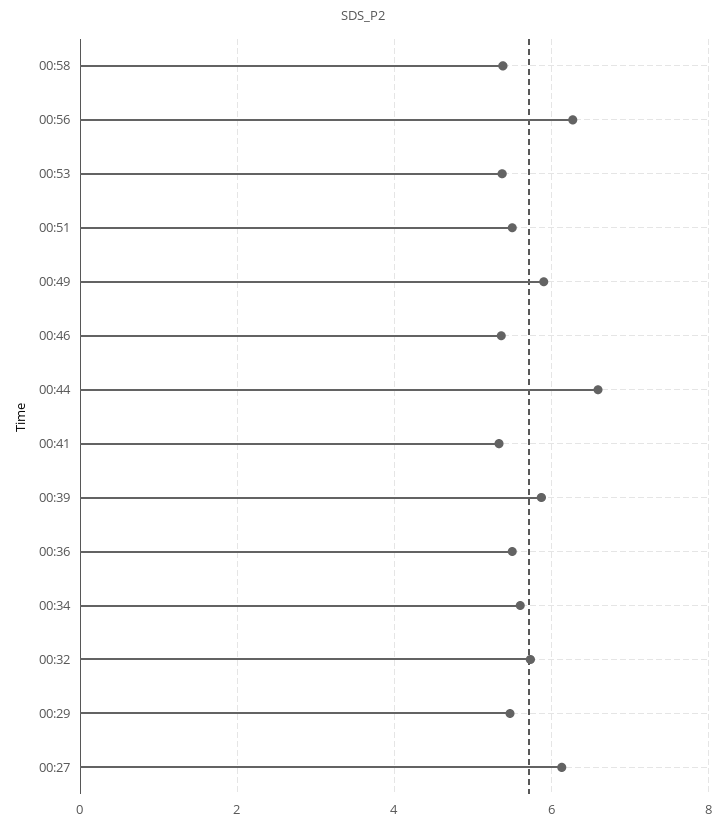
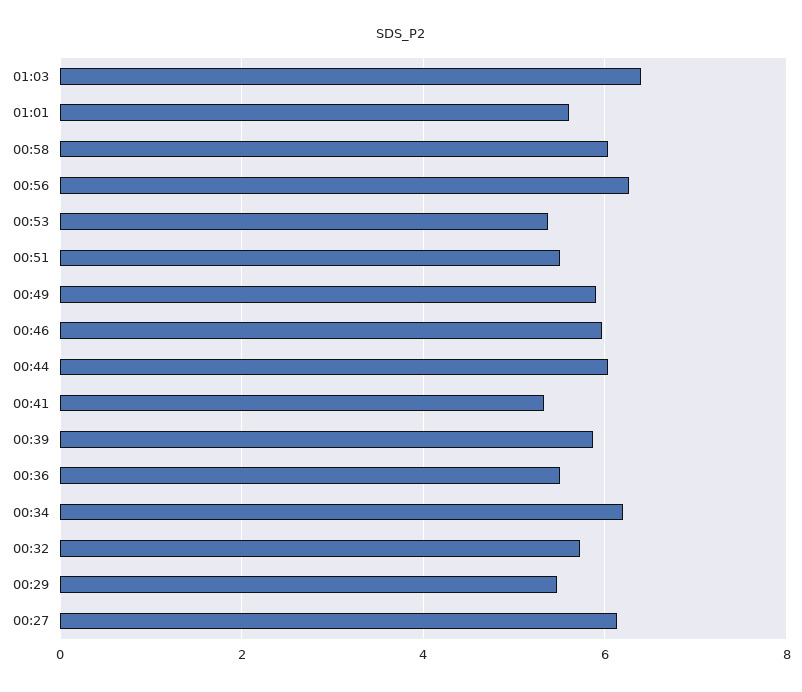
00:58: 5.4 -> 6
00:46: 5.4 -> 6
00:44: 6.6 -> 6
00:34: 5.6 -> 6.2
01:03: none -> 6.4
01:01: none -> 5.6

